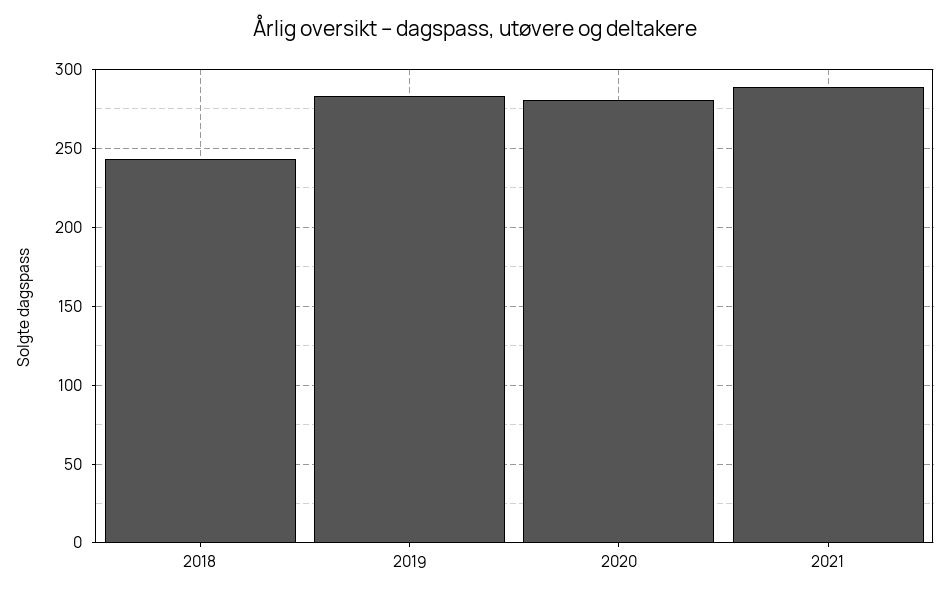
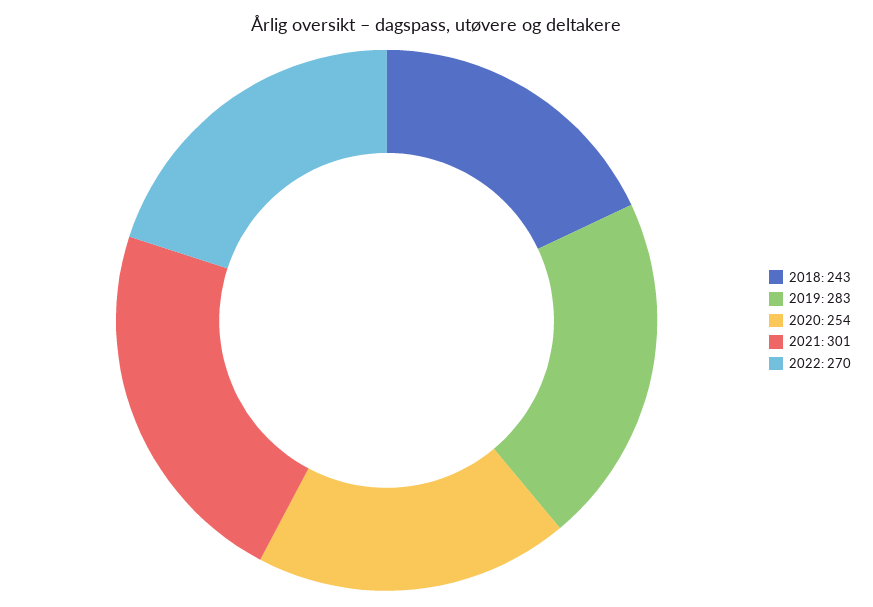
2020: 280 -> 254
2021: 290 -> 301
2022: none -> 270

